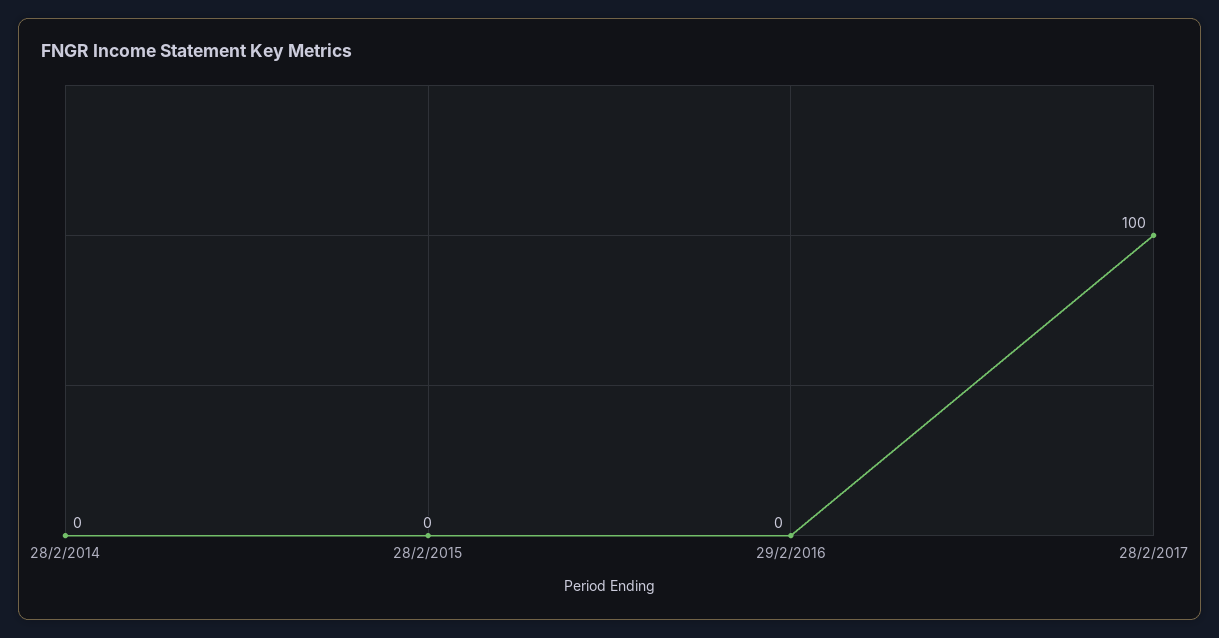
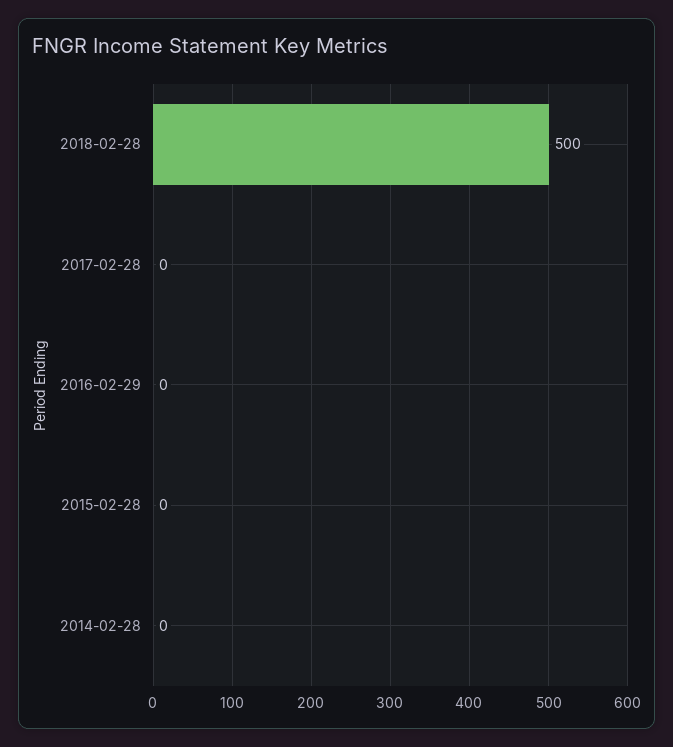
28/2/2017: 100 -> 0
2018-02-28: none -> 500

